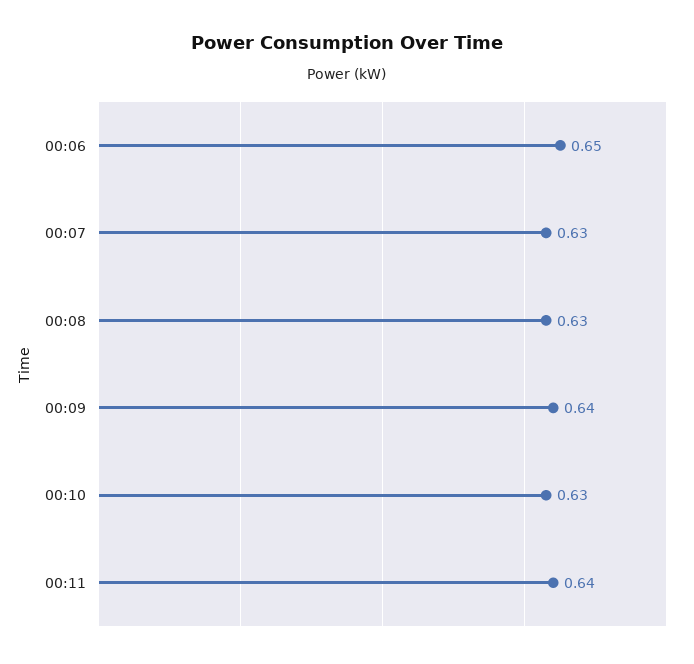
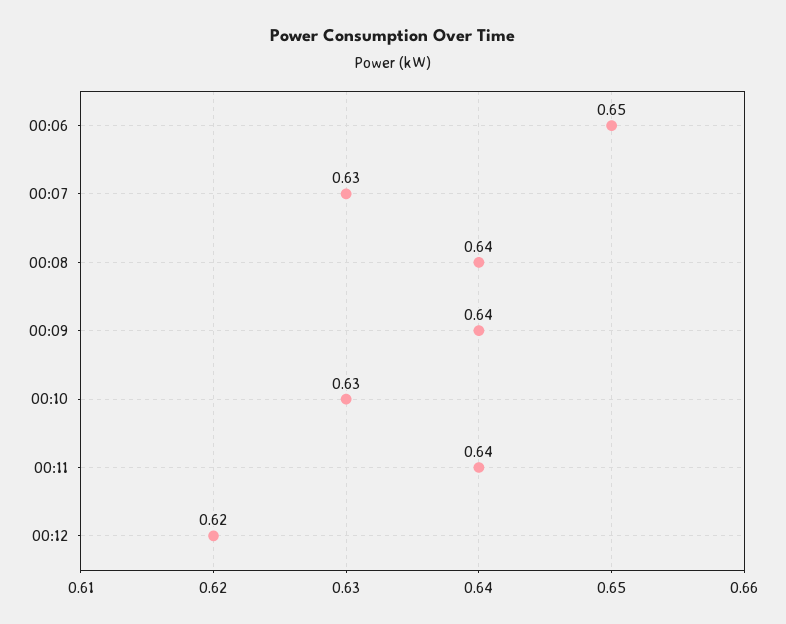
00:08: 0.63 -> 0.64
00:12: none -> 0.62

